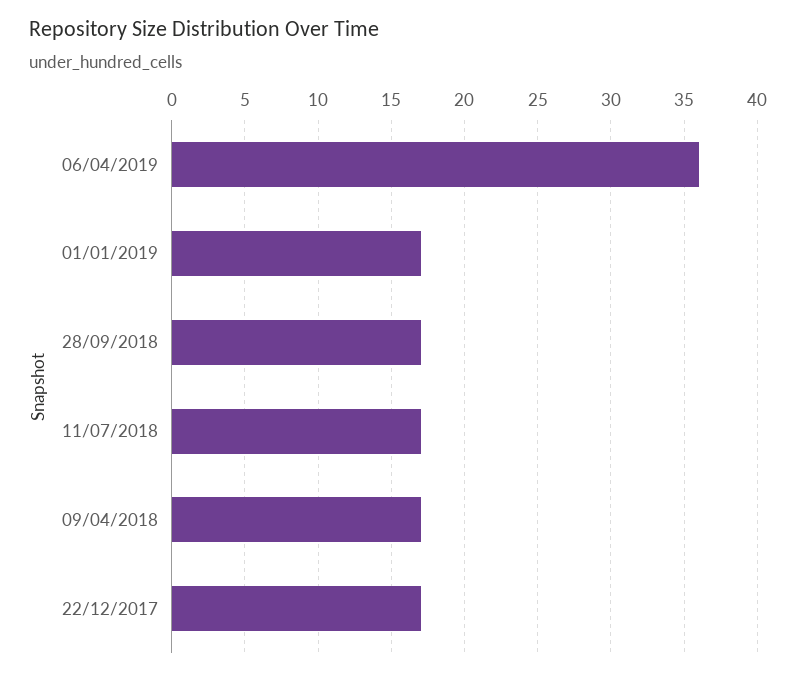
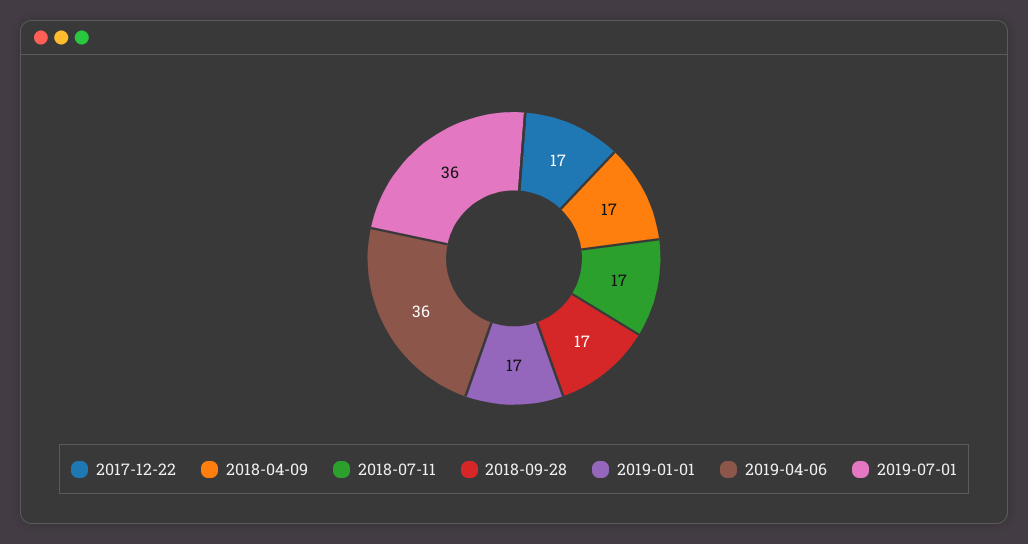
2019-07-01: none -> 36

